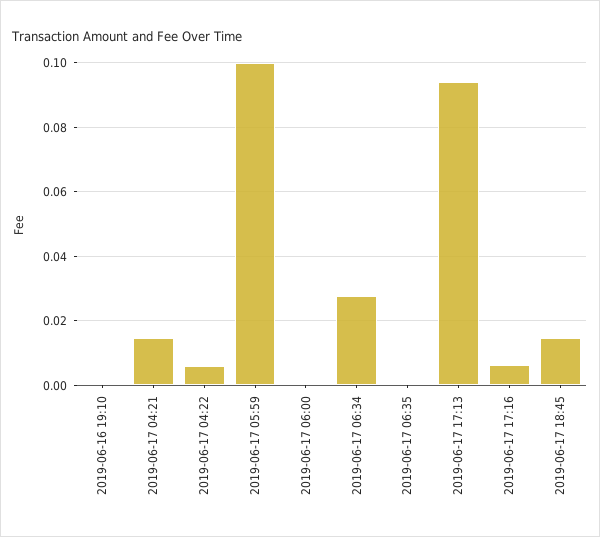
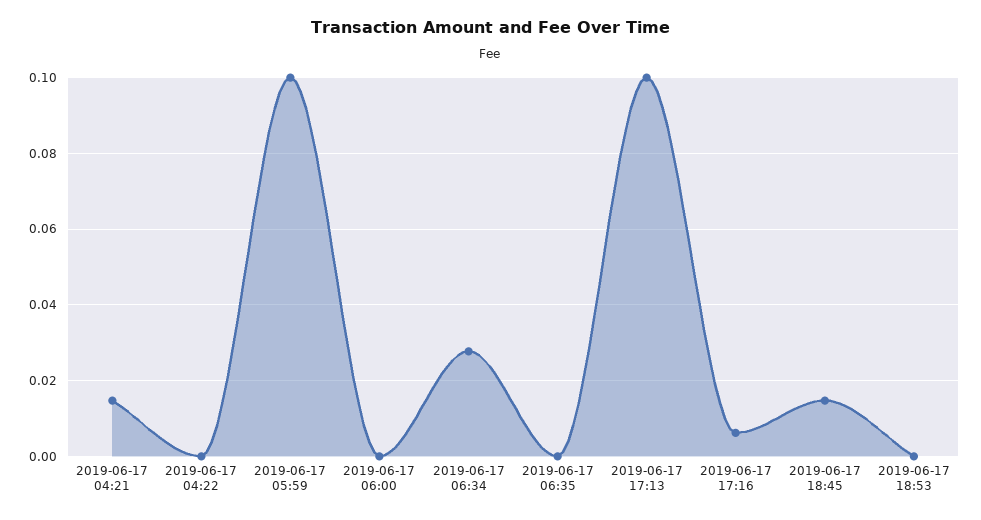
2019-06-16 19:10: 0 -> none
2019-06-17 04:22: 0.006 -> 0
2019-06-17 17:13: 0.094 -> 0.1
2019-06-17 18:53: none -> 0

